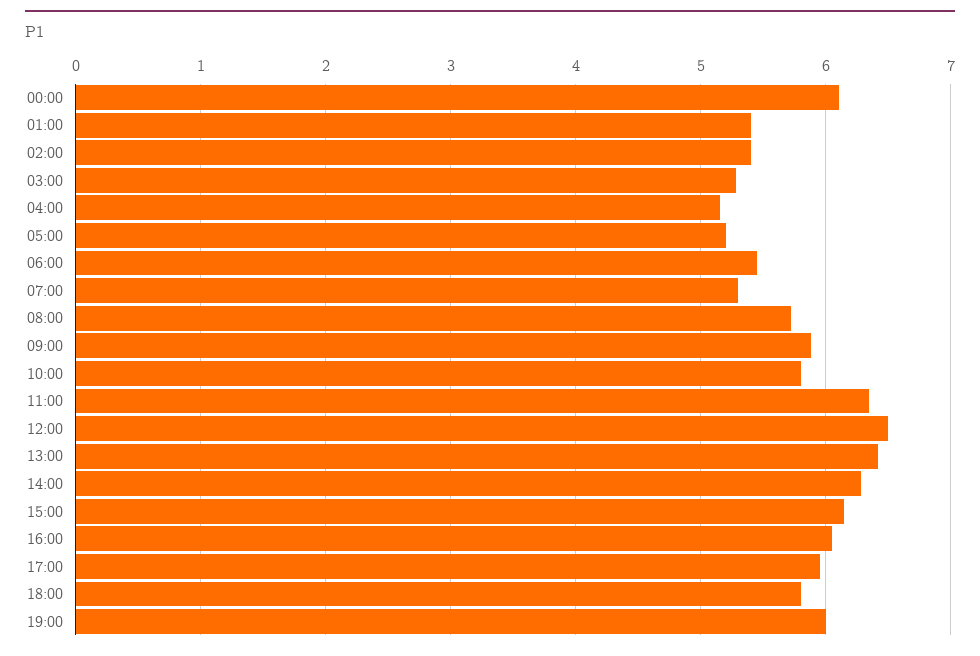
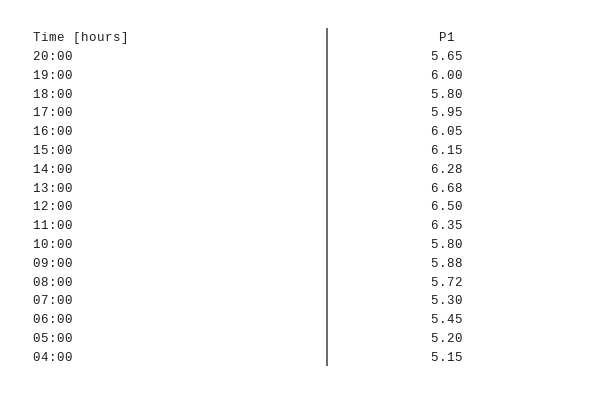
00:00: 6.1 -> none
01:00: 5.4 -> none
02:00: 5.4 -> none
03:00: 5.3 -> none
13:00: 6.4 -> 6.68
20:00: none -> 5.65

